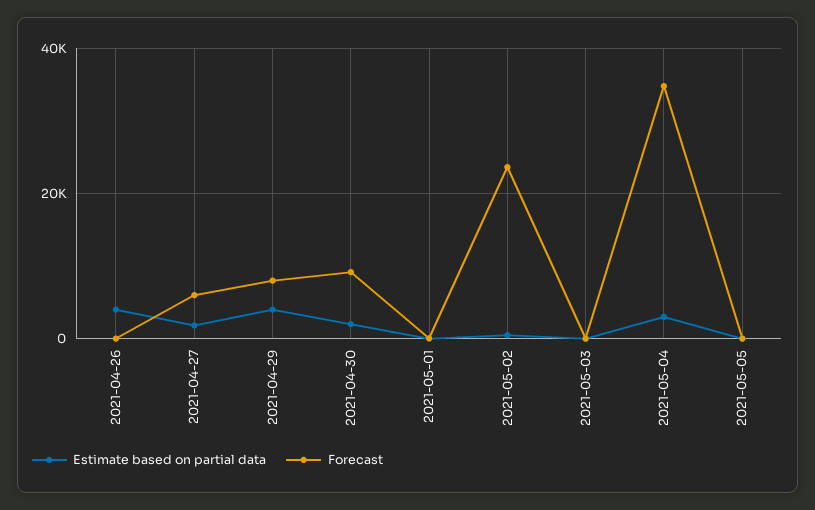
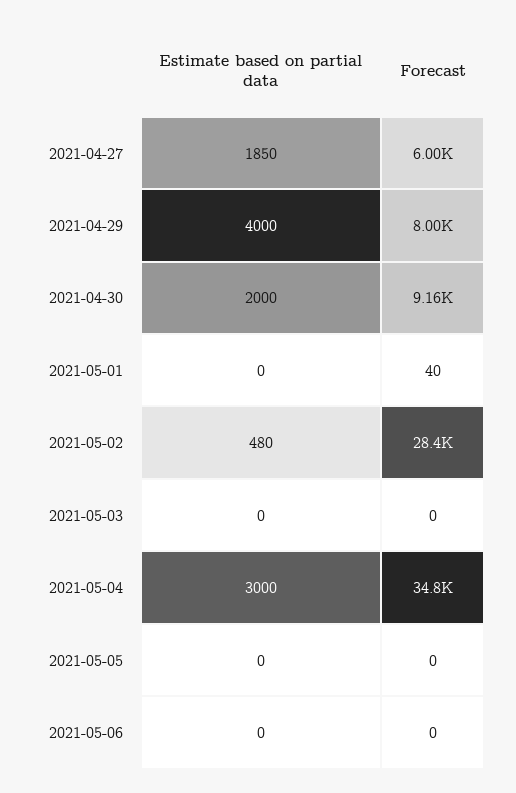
Estimate based on partial data, 2021-04-26: 4000 -> none
Forecast, 2021-04-26: 0 -> none
Forecast, 2021-05-02: 24000 -> 28400
Estimate based on partial data, 2021-05-06: none -> 0
Forecast, 2021-05-06: none -> 0

